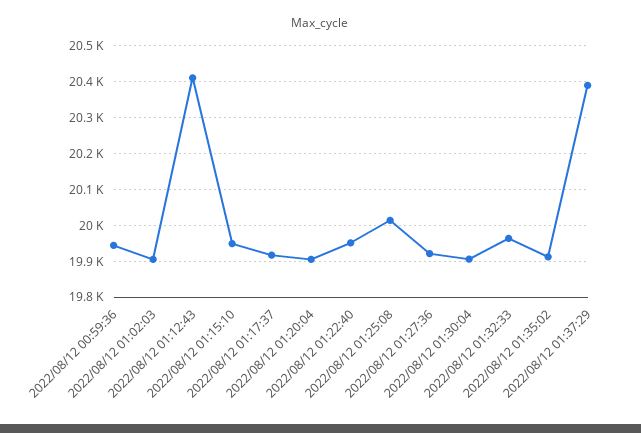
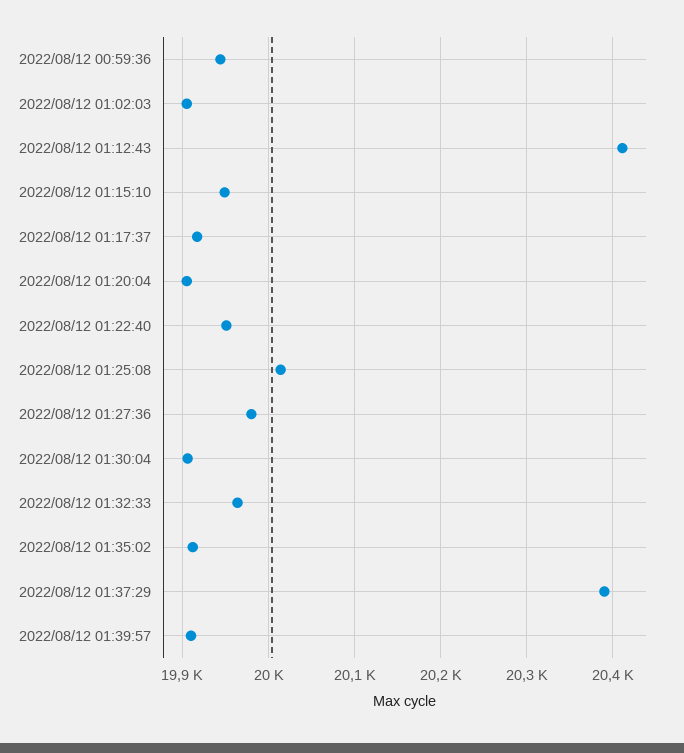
2022/08/12 01:27:36: 19920 -> 19980
2022/08/12 01:39:57: none -> 19910

